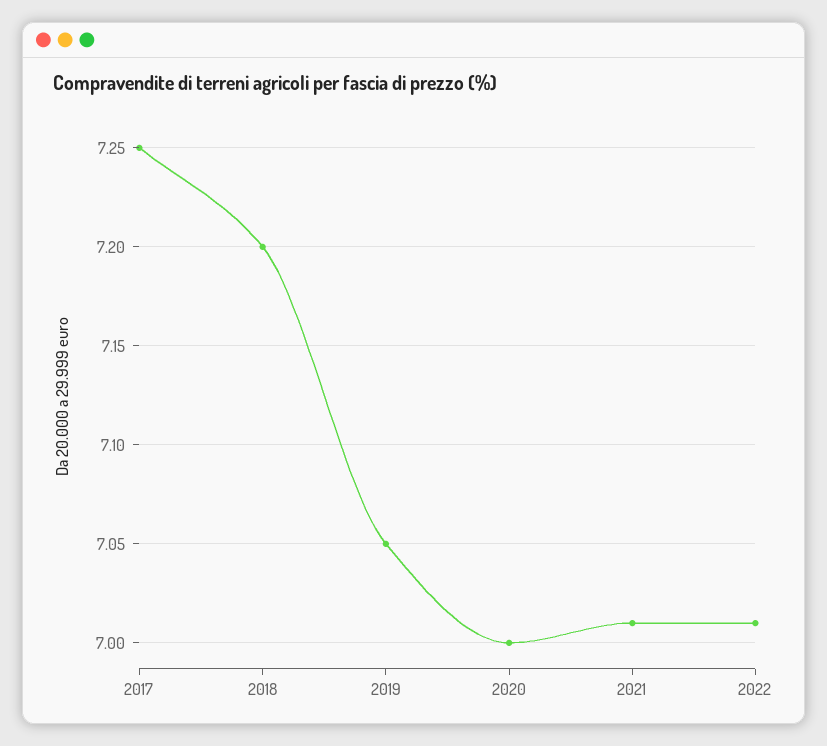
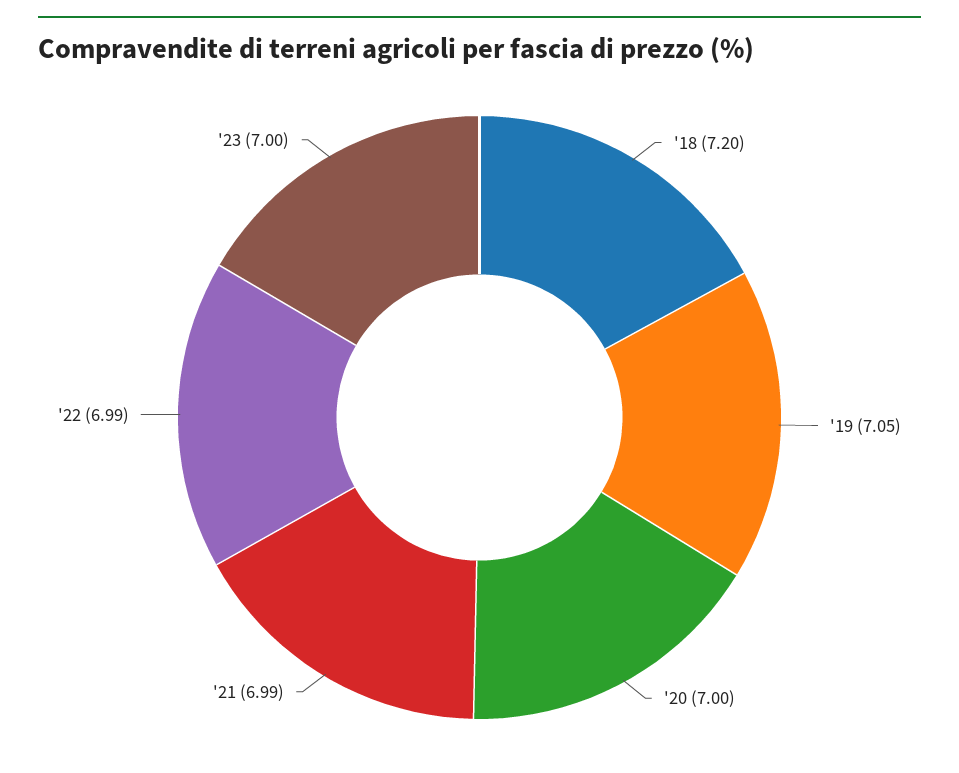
2017: 7.25 -> none
2021: 7.01 -> 6.99
2022: 7.01 -> 6.99
'23: none -> 7

